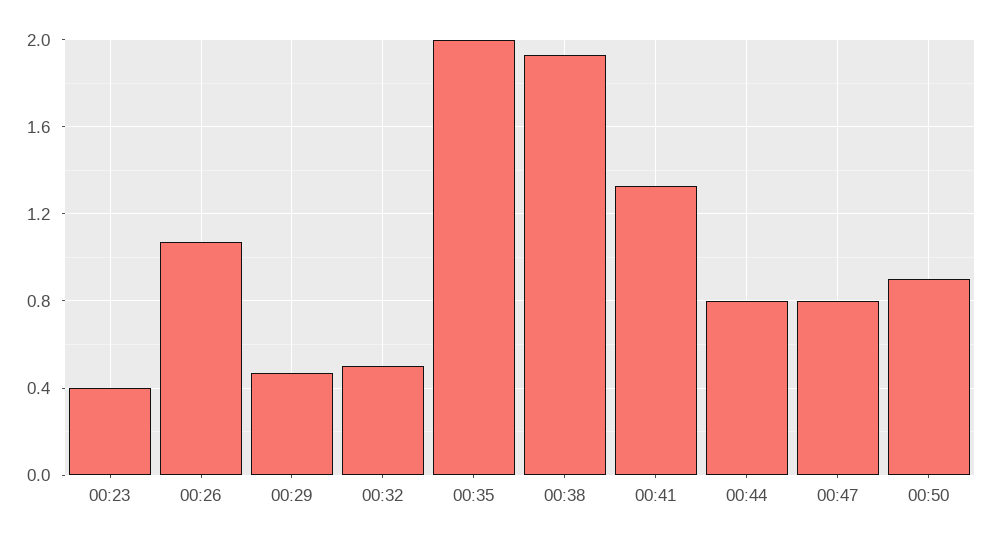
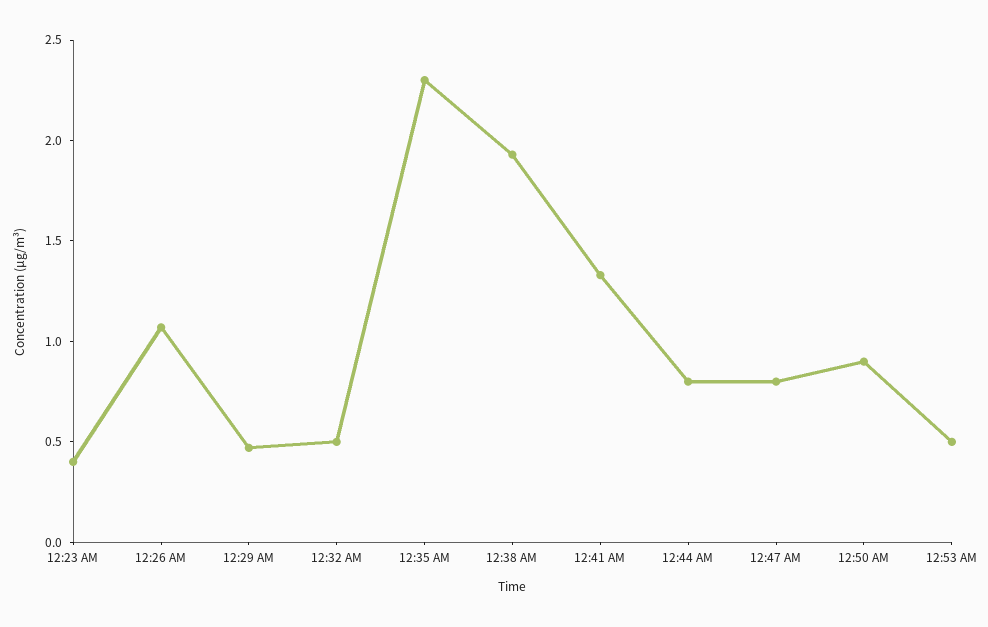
00:35: 2 -> 2.3
12:53 AM: none -> 0.5

